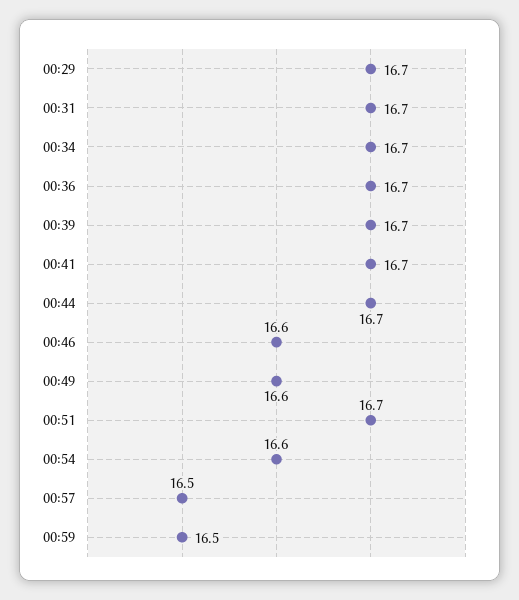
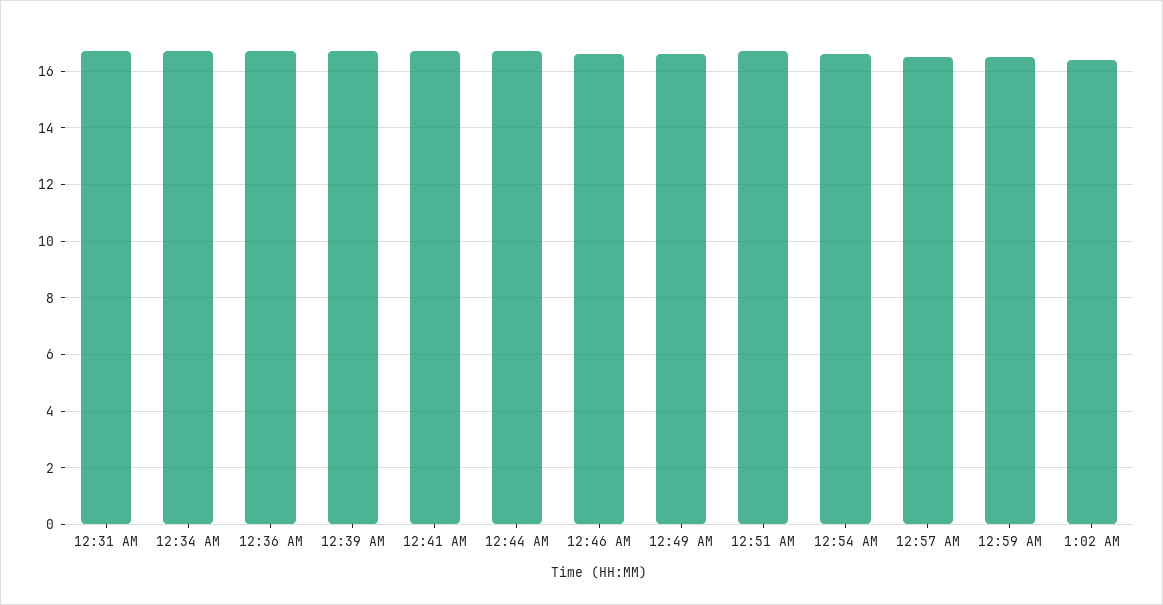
00:29: 16.7 -> none
1:02 AM: none -> 16.5

